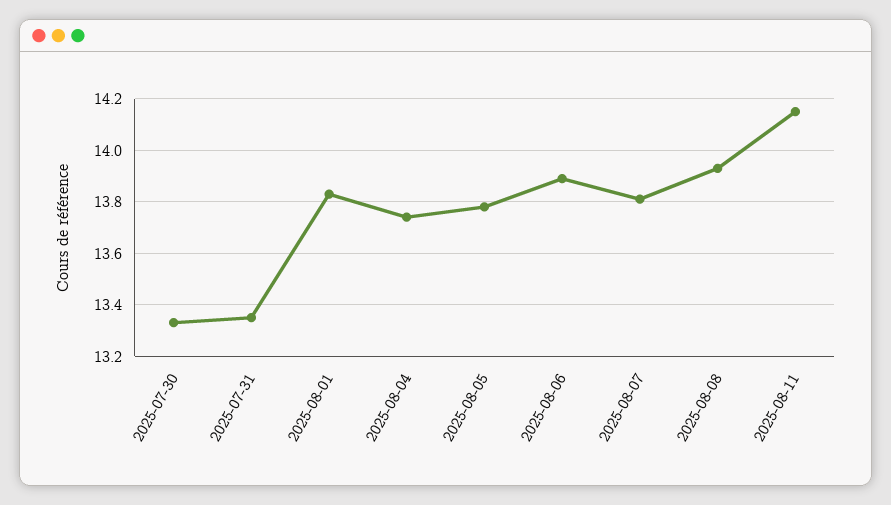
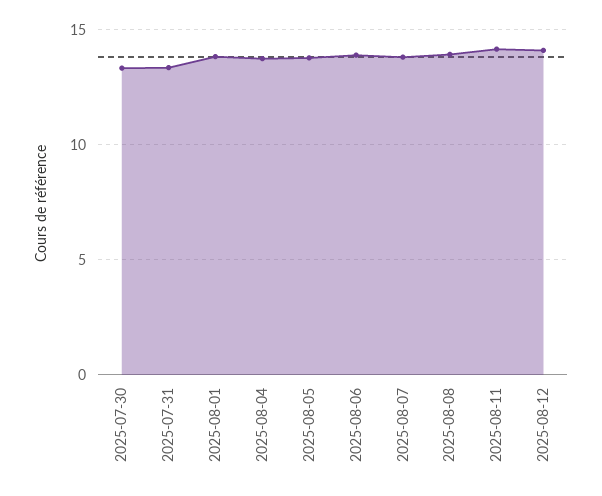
2025-08-12: none -> 14

